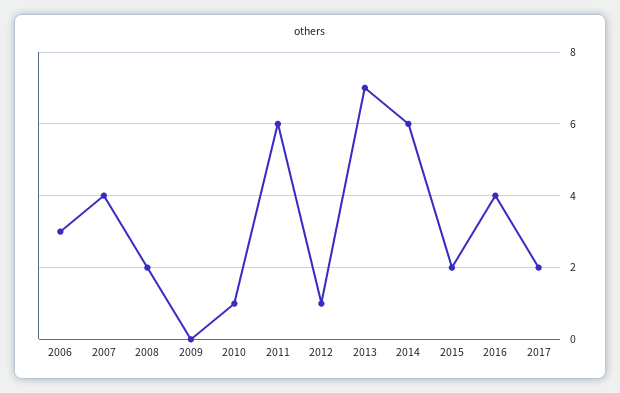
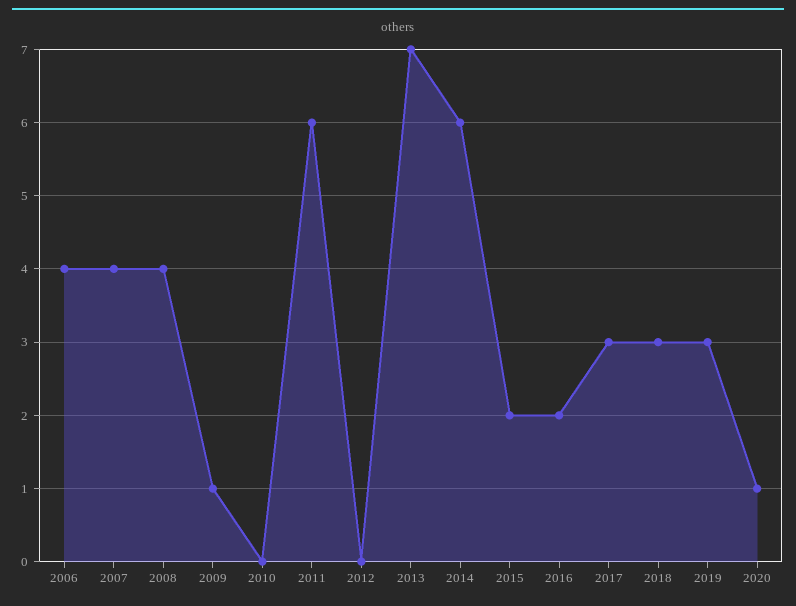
2006: 3 -> 4
2008: 2 -> 4
2009: 0 -> 1
2010: 1 -> 0
2012: 1 -> 0
2016: 4 -> 2
2017: 2 -> 3
2018: none -> 3
2019: none -> 3
2020: none -> 1

